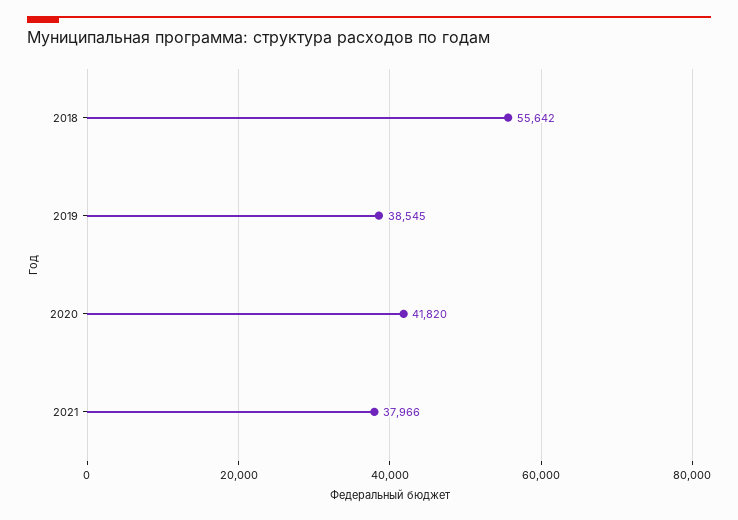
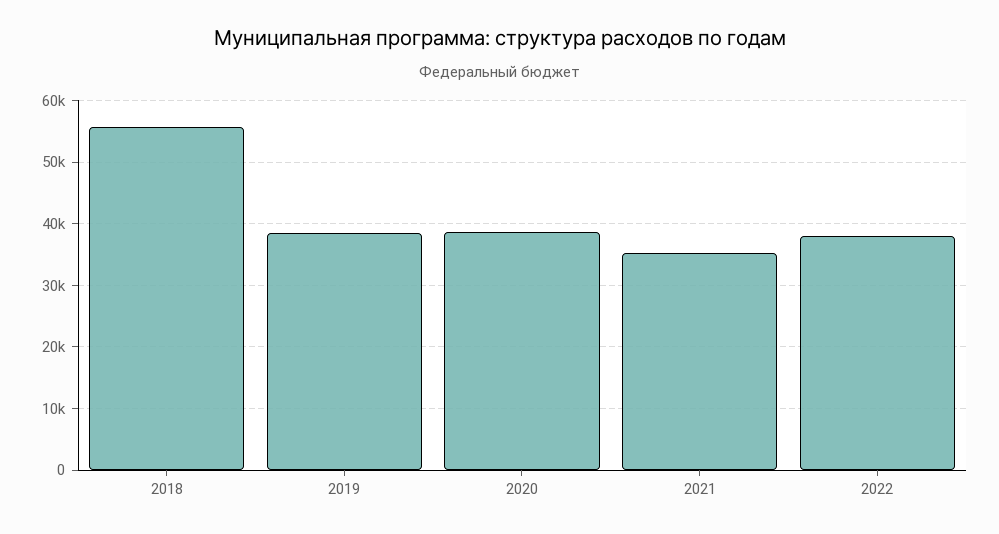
2020: 41820 -> 39000
2021: 37966 -> 35000
2022: none -> 38000

